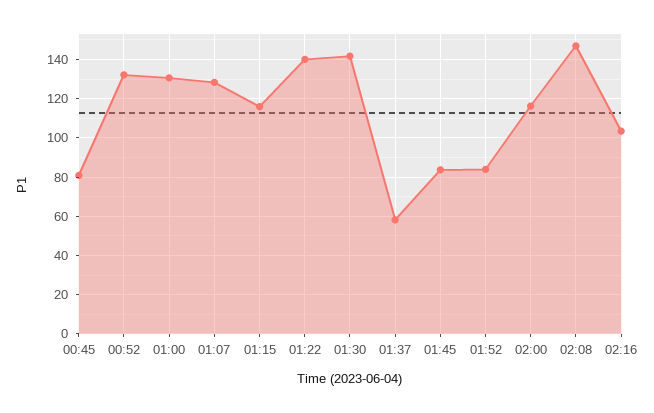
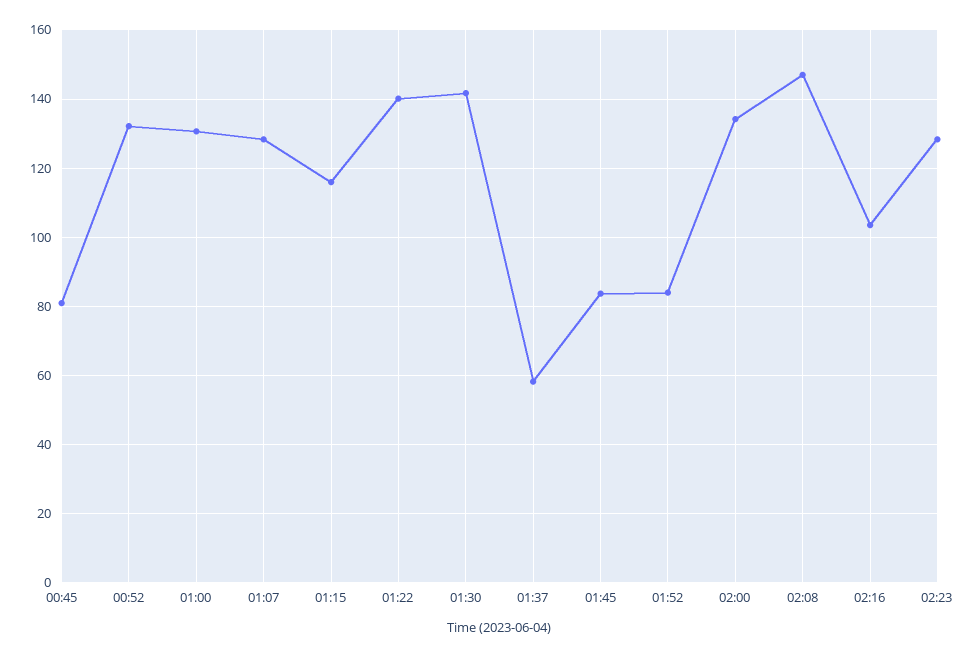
02:00: 115 -> 134
02:23: none -> 128

